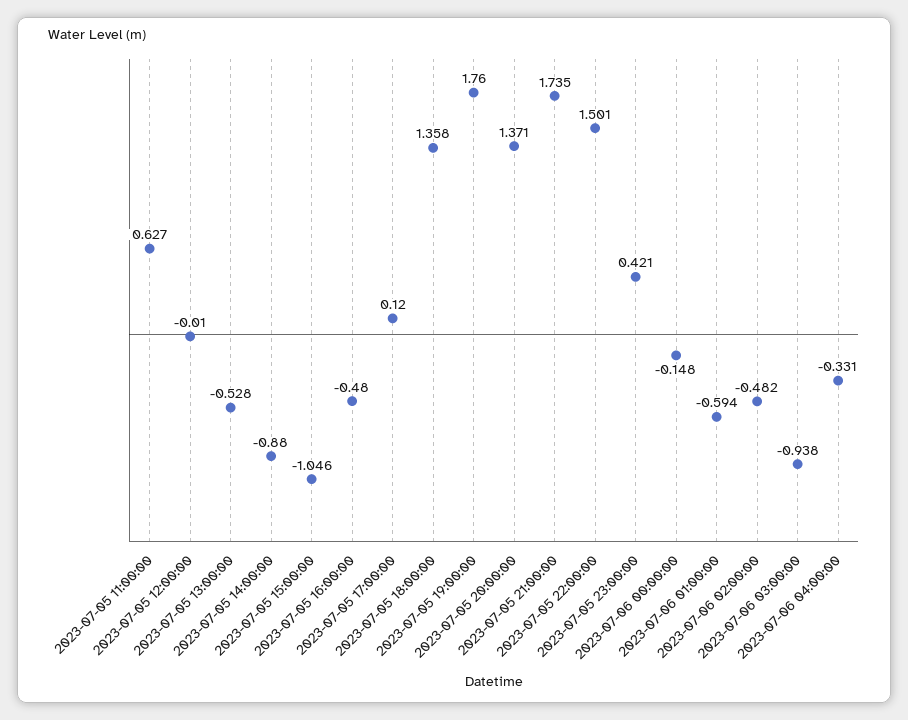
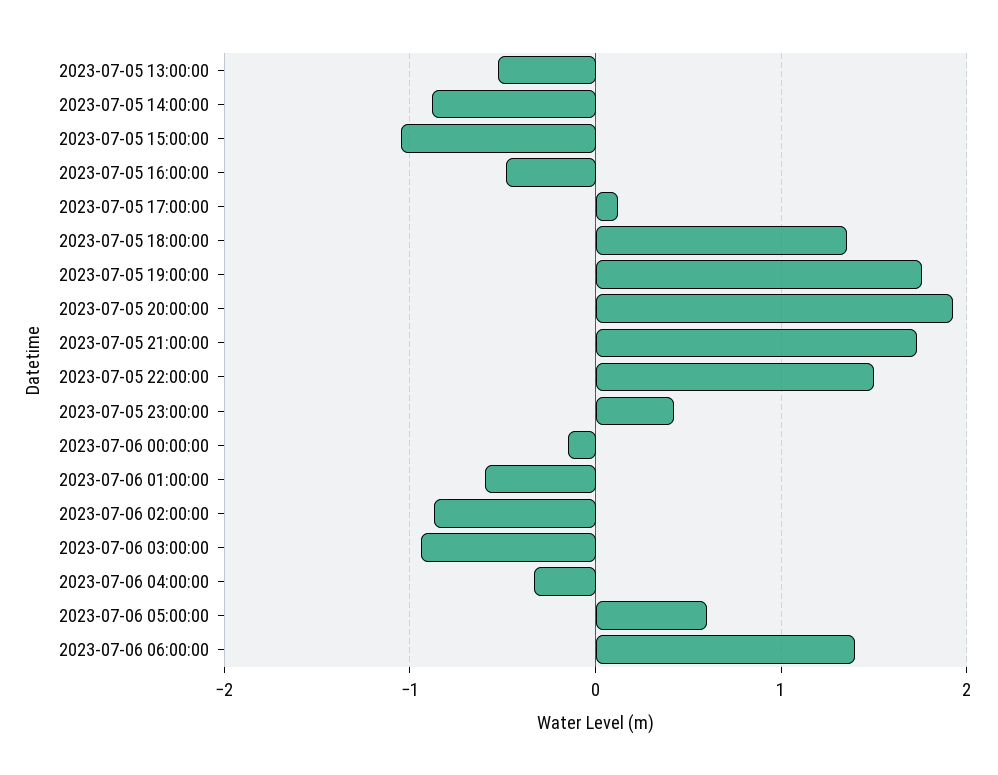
2023-07-05 11:00:00: 0.627 -> none
2023-07-05 12:00:00: -0.01 -> none
2023-07-05 20:00:00: 1.371 -> 1.9
2023-07-06 02:00:00: -0.482 -> -0.9
2023-07-06 05:00:00: none -> 0.6
2023-07-06 06:00:00: none -> 1.4

